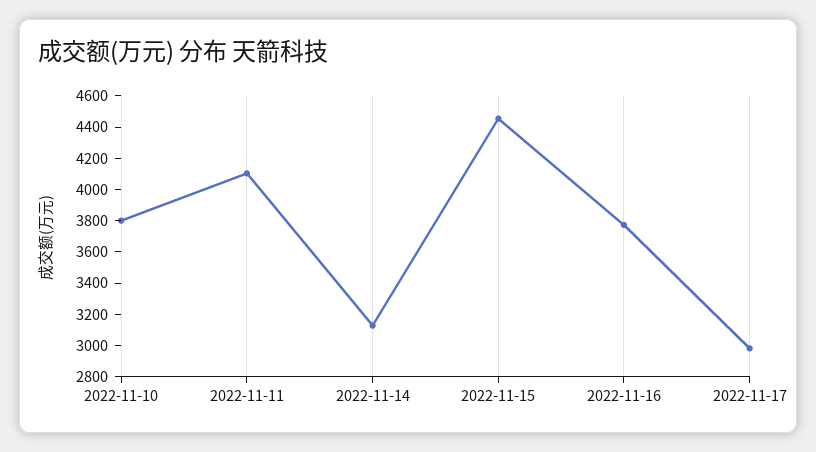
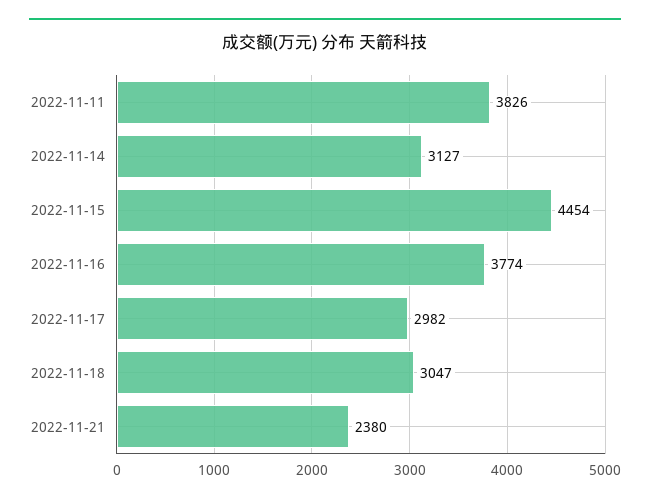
2022-11-10: 3800 -> none
2022-11-11: 4100 -> 3826
2022-11-18: none -> 3047
2022-11-21: none -> 2380

